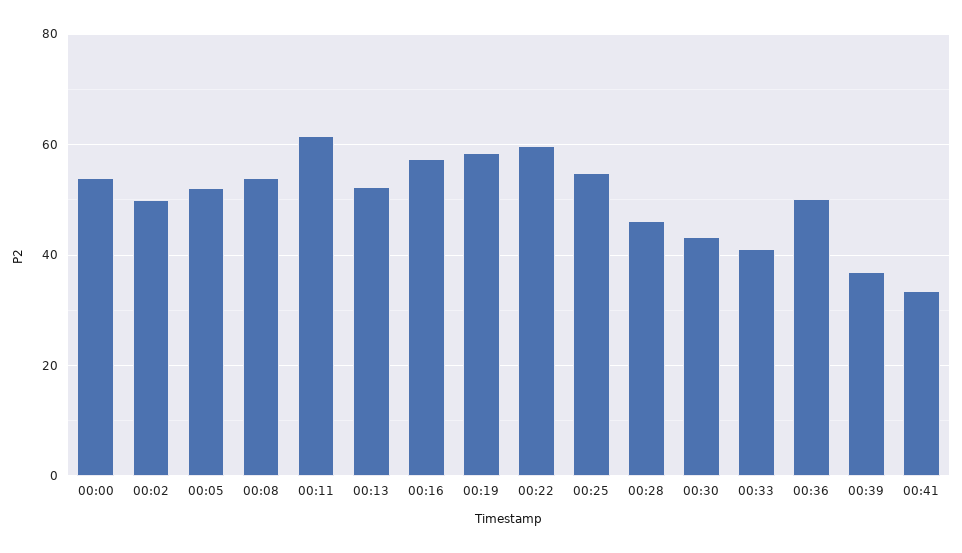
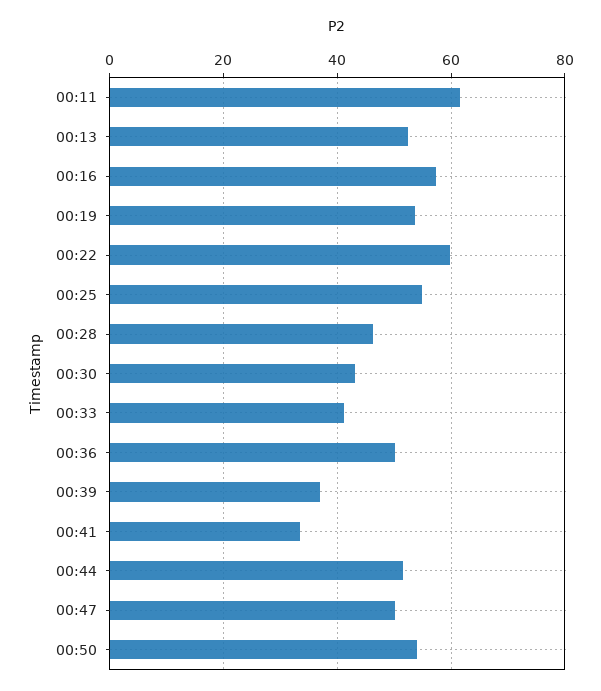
00:00: 54 -> none
00:02: 50 -> none
00:05: 52 -> none
00:08: 54 -> none
00:19: 58 -> 54
00:44: none -> 52
00:47: none -> 50
00:50: none -> 54

